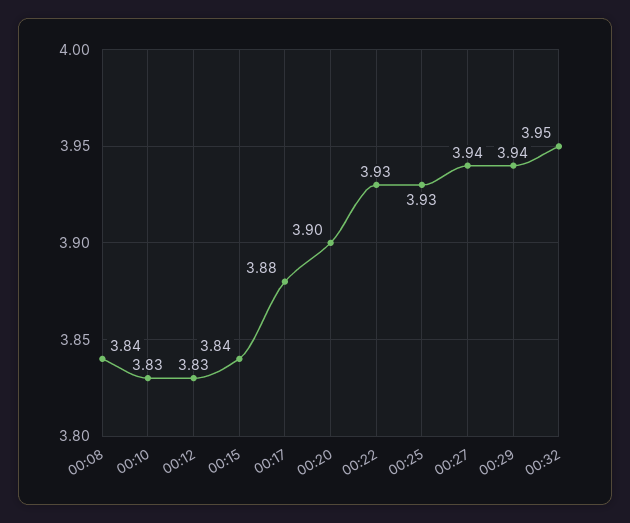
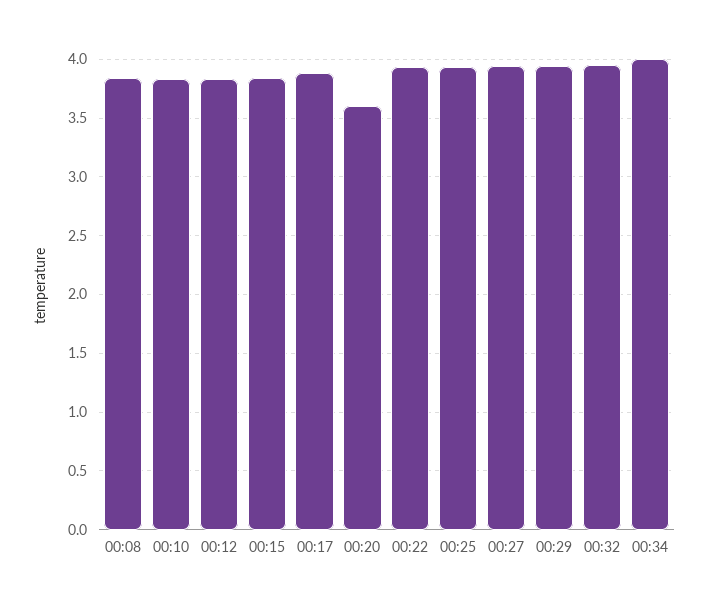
00:20: 3.9 -> 3.6
00:34: none -> 4

